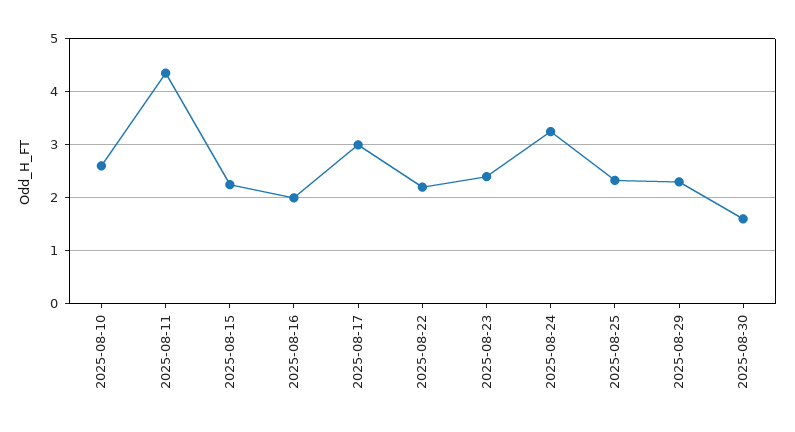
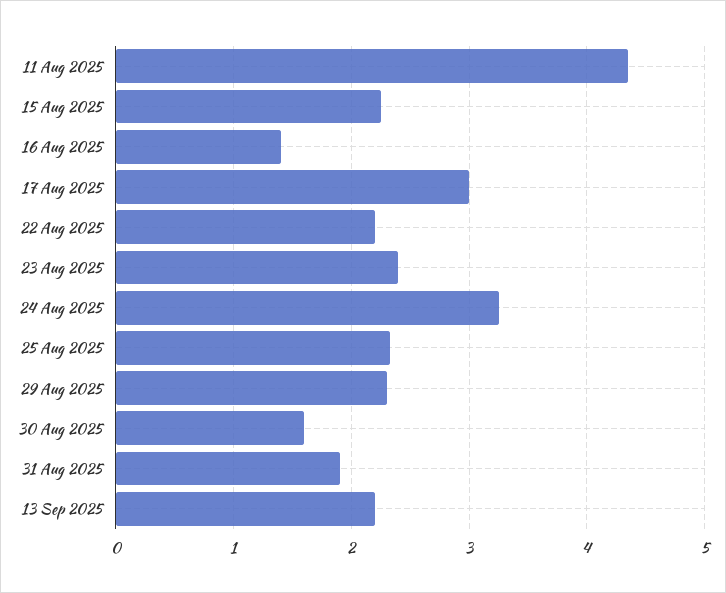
2025-08-10: 2.6 -> none
2025-08-16: 2 -> 1.4
31 Aug 2025: none -> 1.9
13 Sep 2025: none -> 2.2

